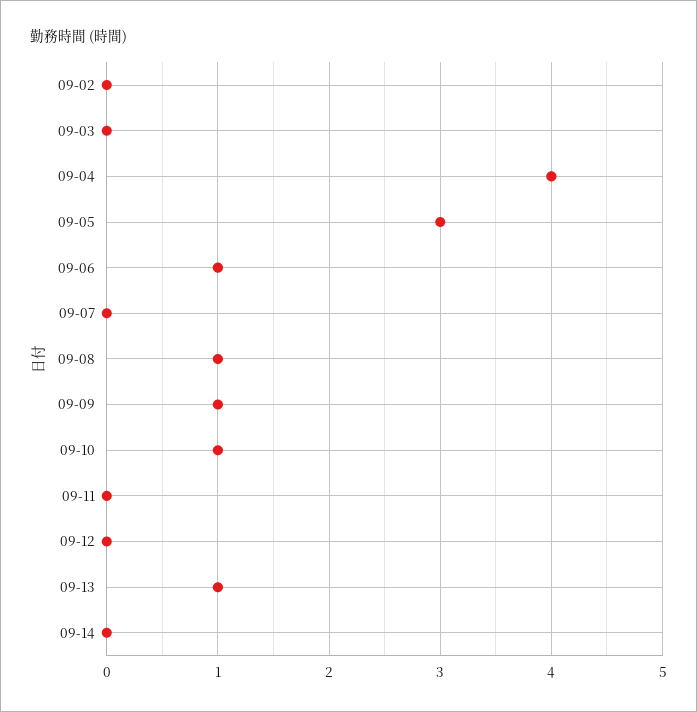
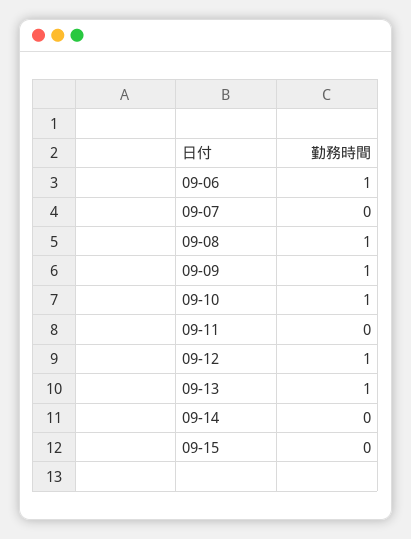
09-02: 0 -> none
09-03: 0 -> none
09-04: 4 -> none
09-05: 3 -> none
09-12: 0 -> 1
09-15: none -> 0

